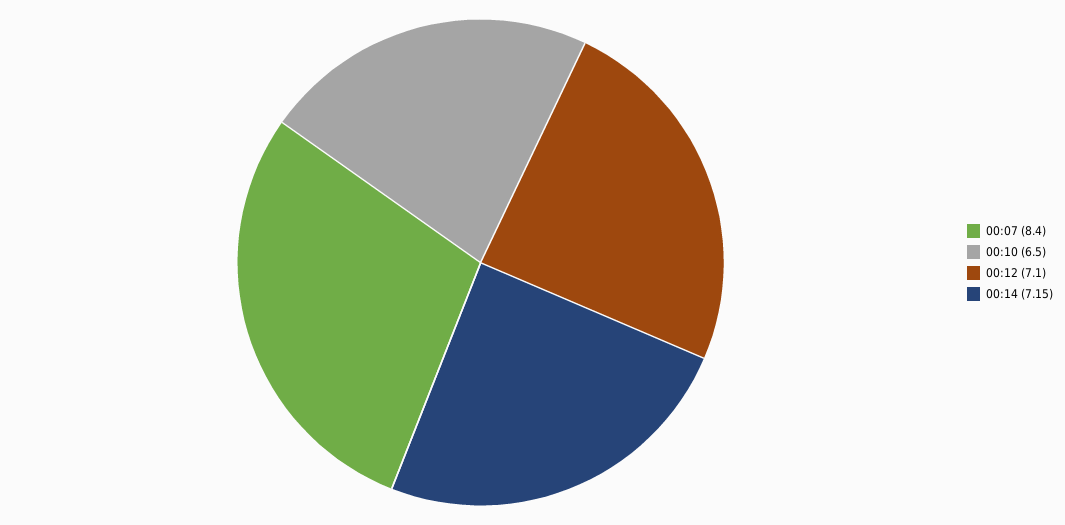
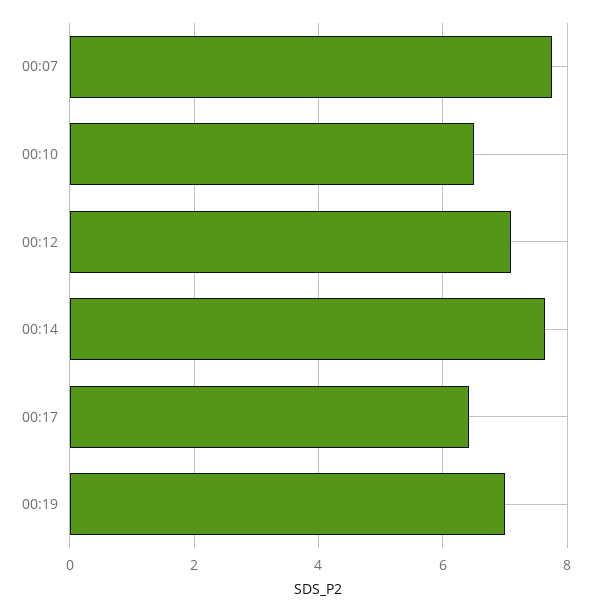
00:07: 8.4 -> 7.8
00:14: 7.15 -> 7.6
00:17: none -> 6.4
00:19: none -> 7

